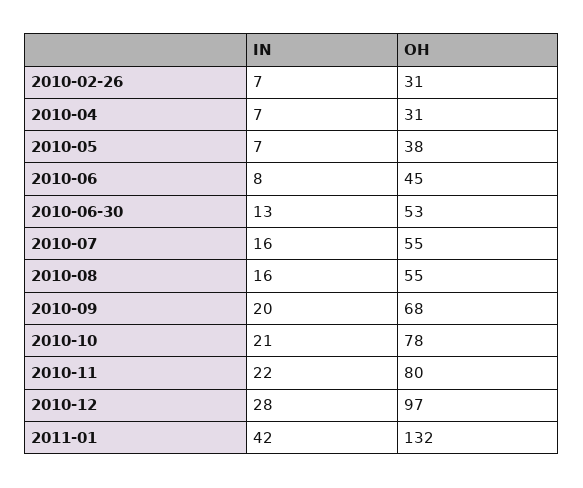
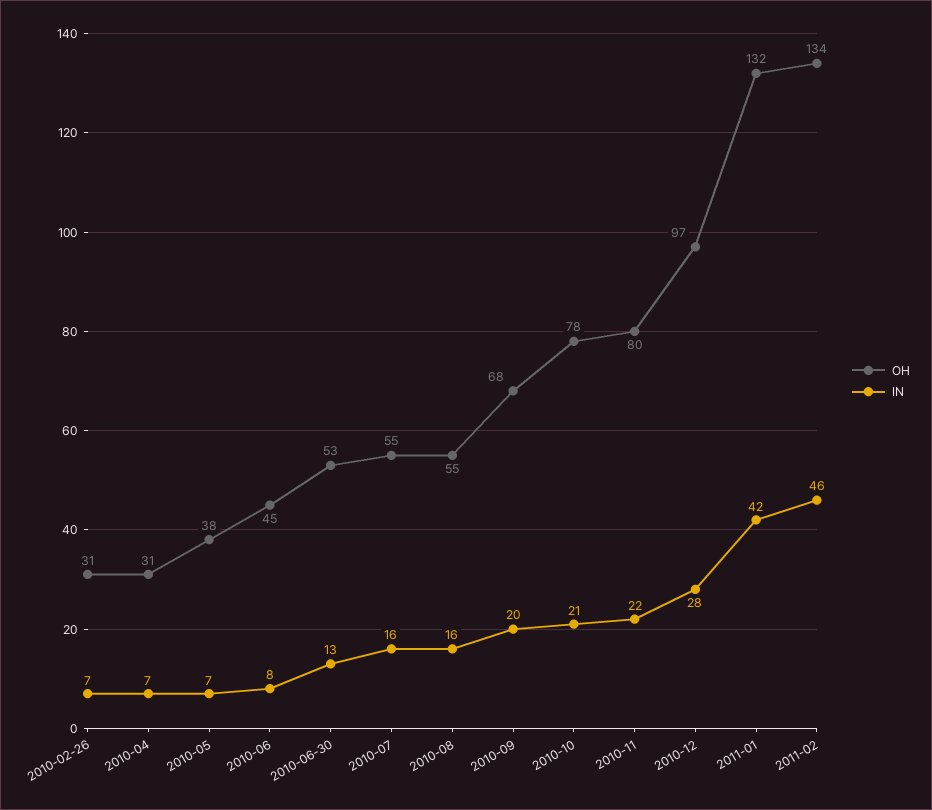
OH, 2011-02: none -> 134
IN, 2011-02: none -> 46

